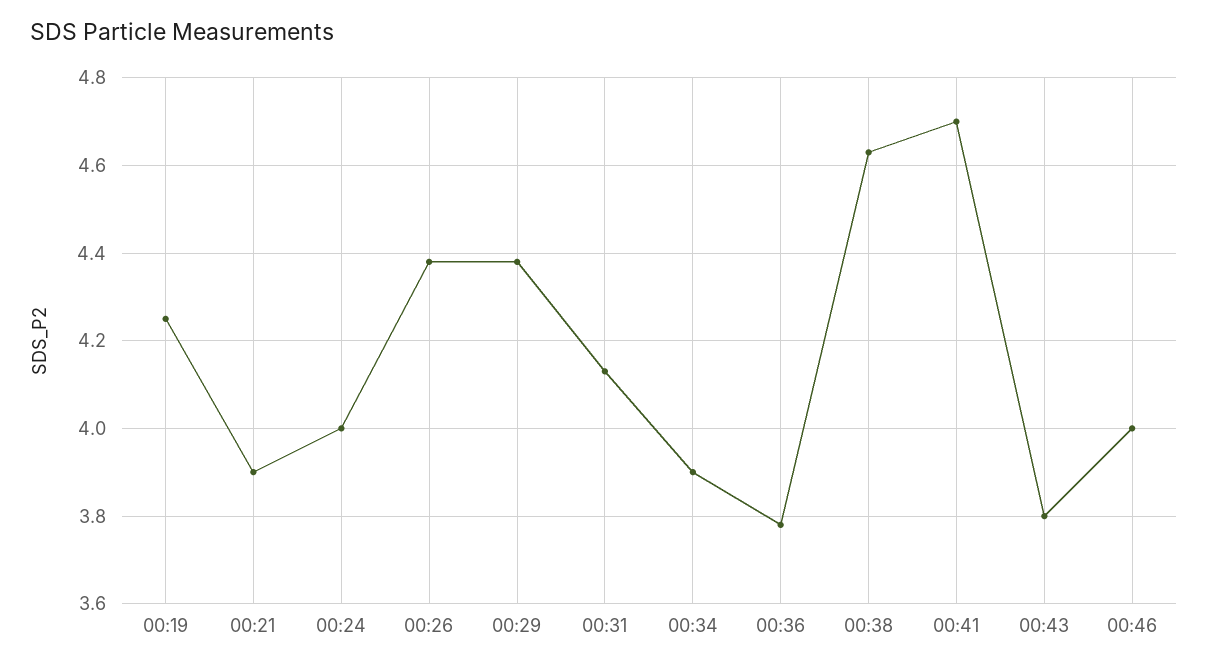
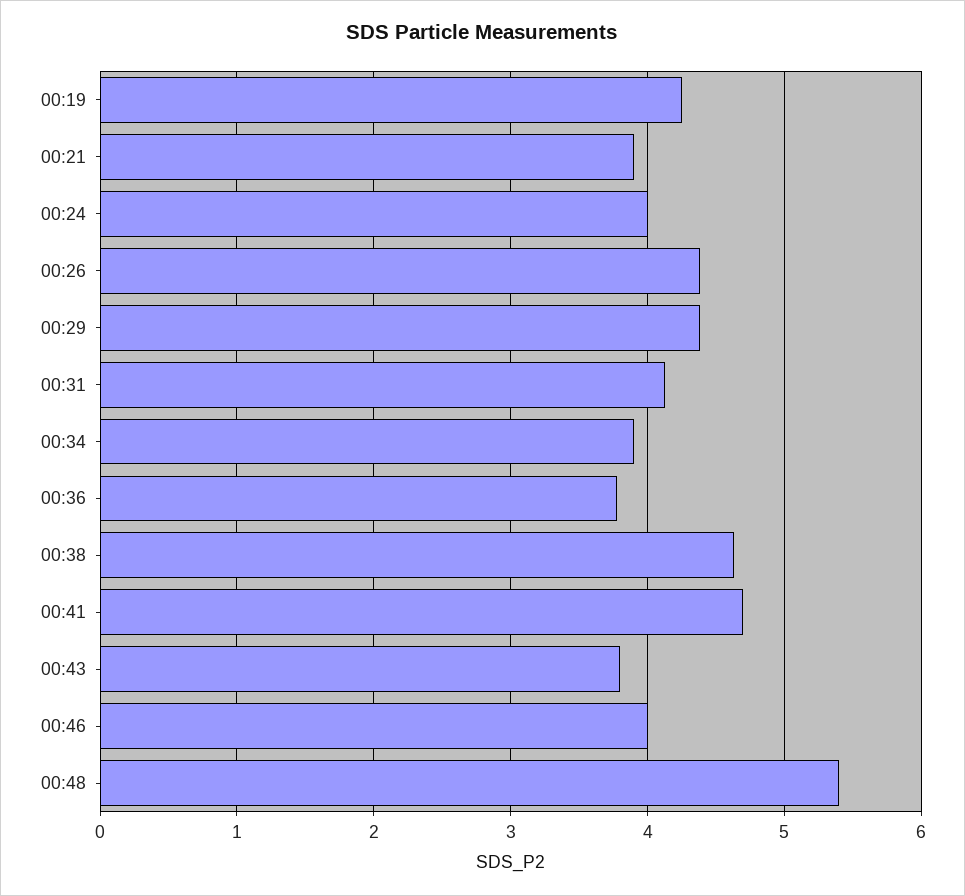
00:48: none -> 5.4

